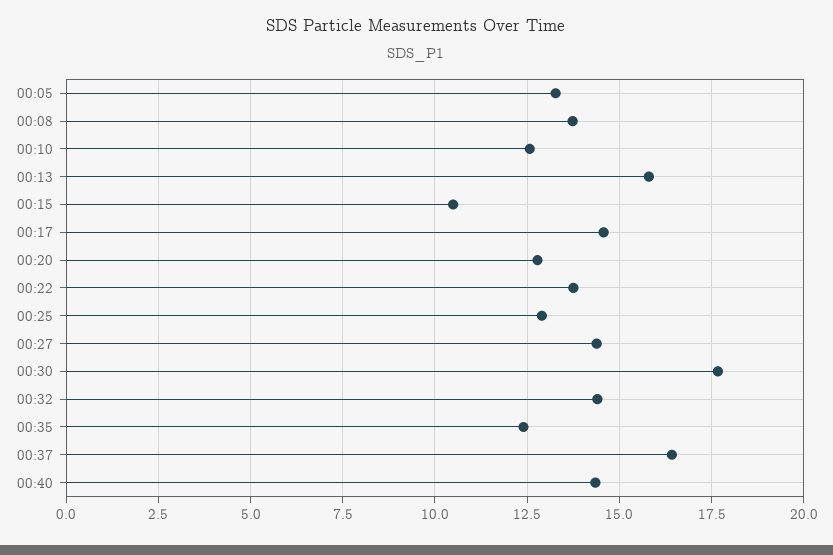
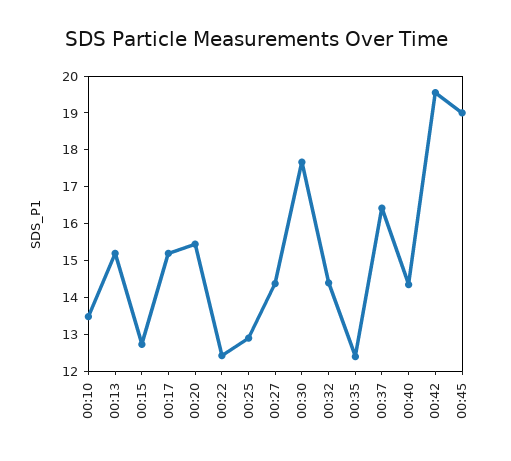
00:05: 13.25 -> none
00:08: 13.75 -> none
00:10: 12.5 -> 13.5
00:13: 15.75 -> 15.25
00:15: 10.5 -> 12.75
00:17: 14.5 -> 15.25
00:20: 12.75 -> 15.5
00:22: 13.75 -> 12.5
00:42: none -> 19.5
00:45: none -> 19

